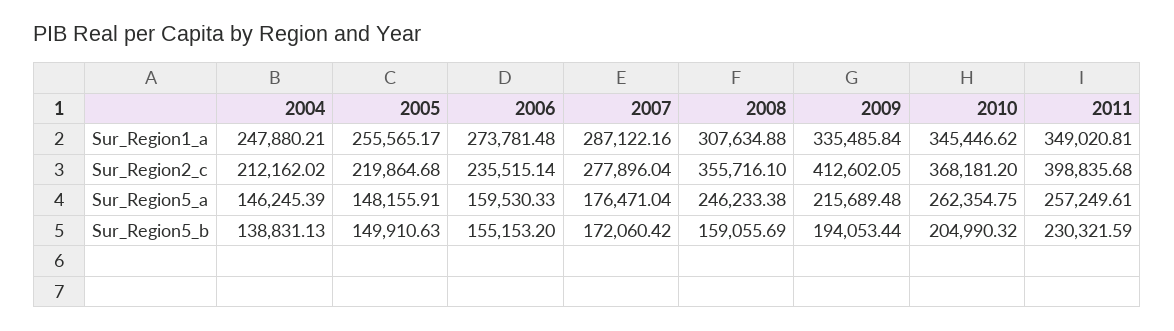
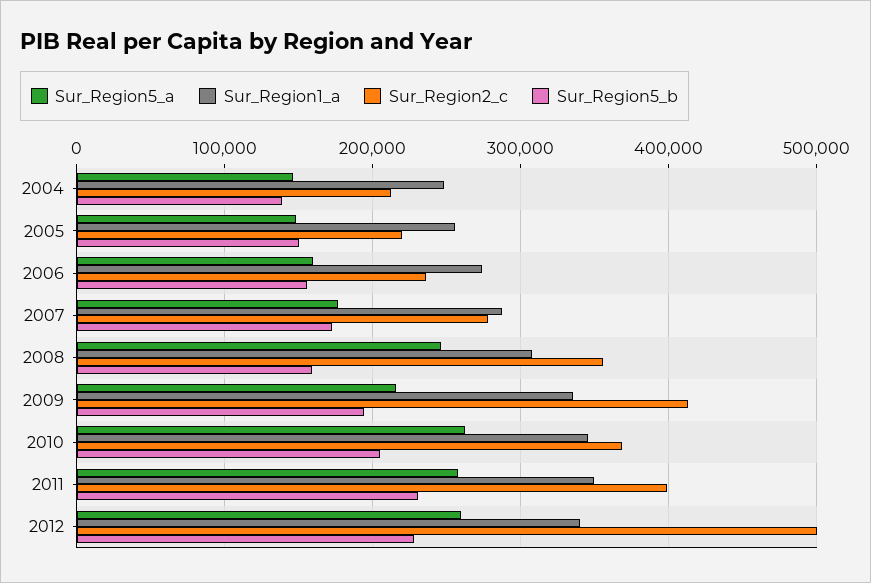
Sur_Region5_a, 2012: none -> 260000
Sur_Region1_a, 2012: none -> 340000
Sur_Region2_c, 2012: none -> 500000
Sur_Region5_b, 2012: none -> 230000

